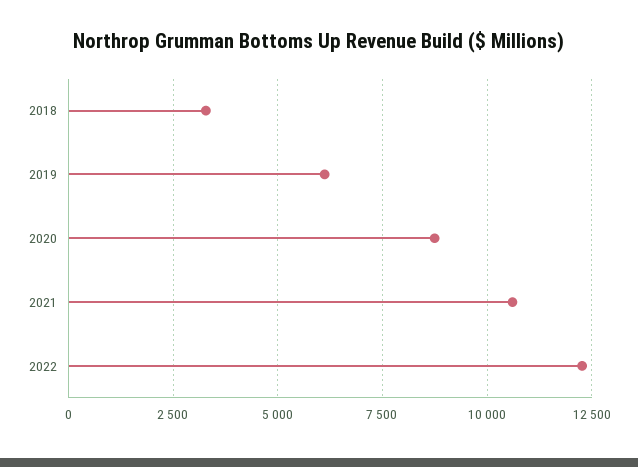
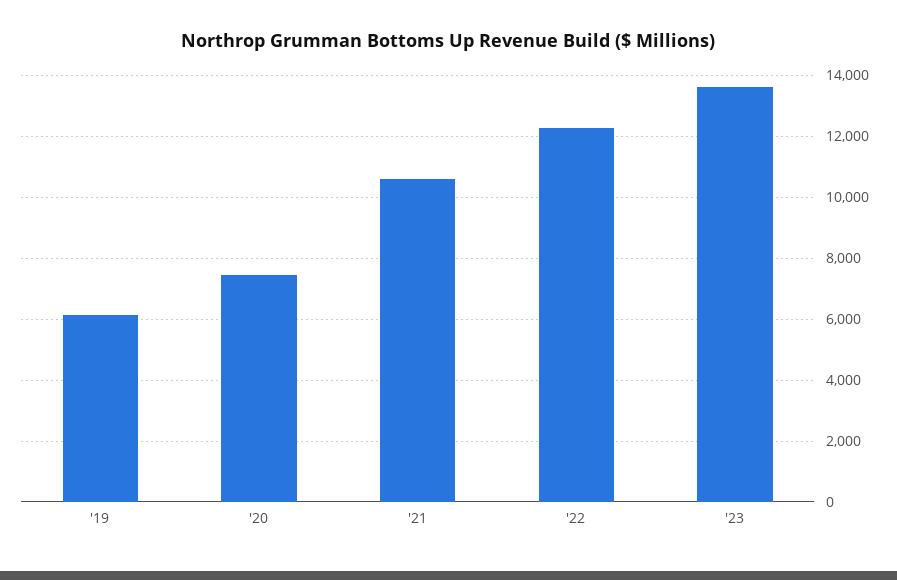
2018: 3250 -> none
2020: 8750 -> 7400
'23: none -> 13600

